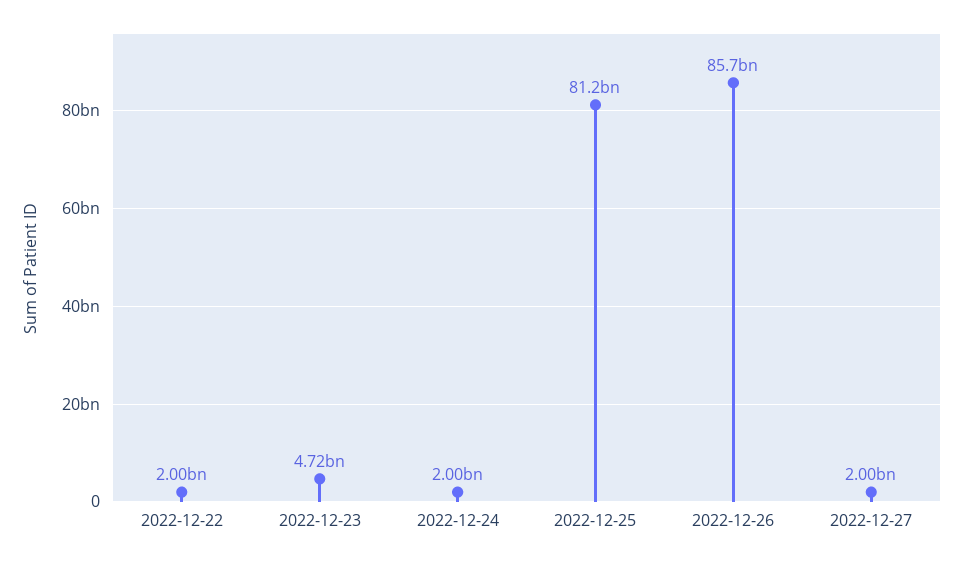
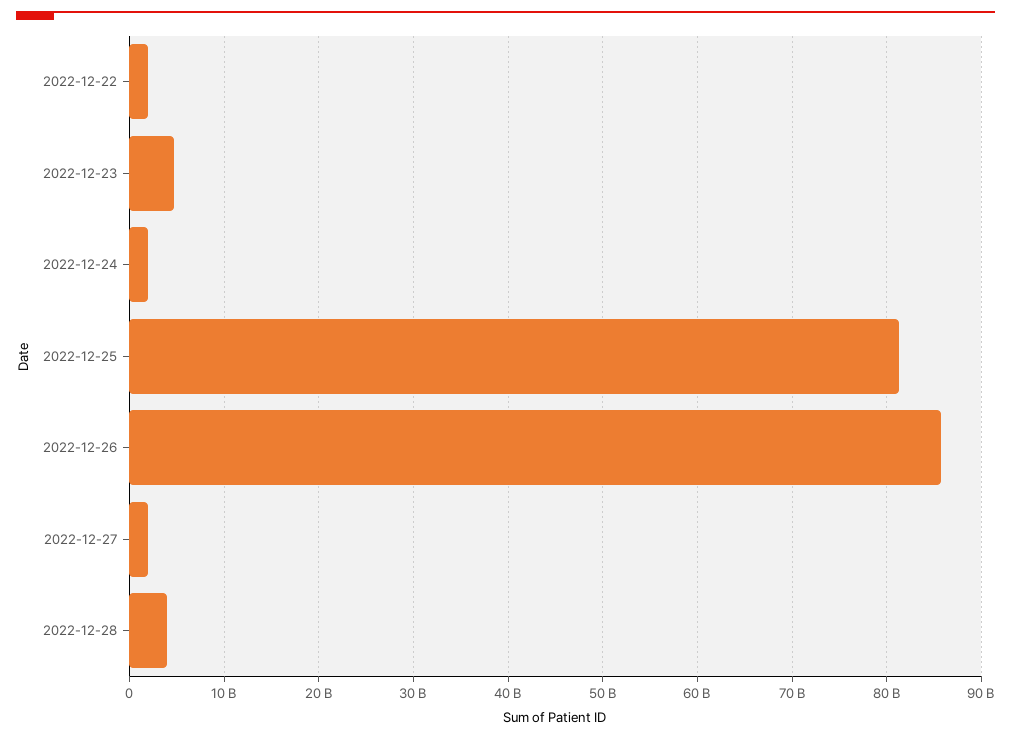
2022-12-28: none -> 4000000000

